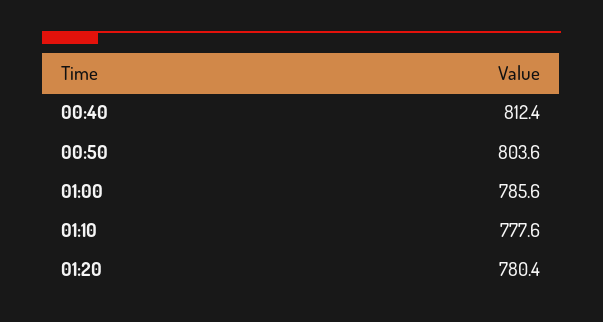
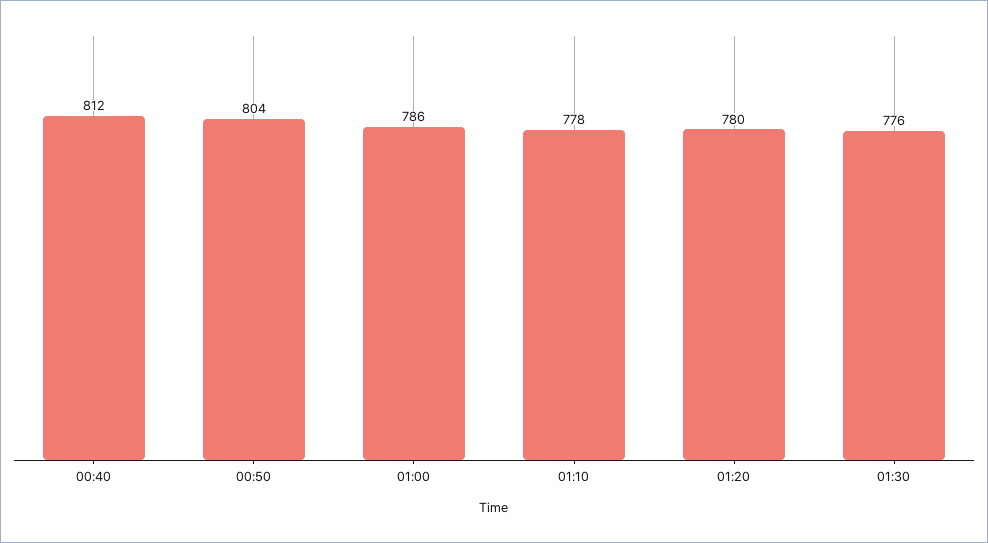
01:30: none -> 776

